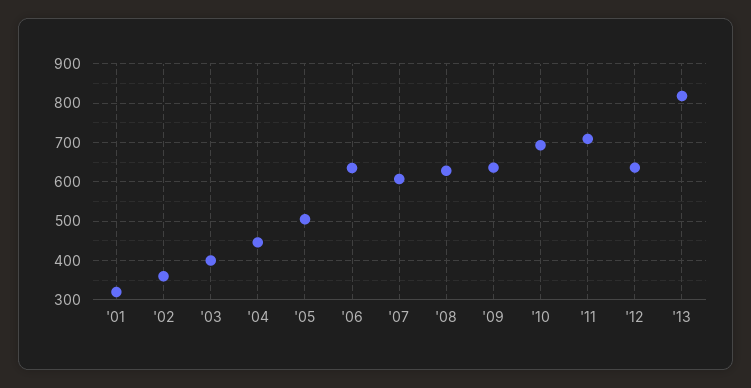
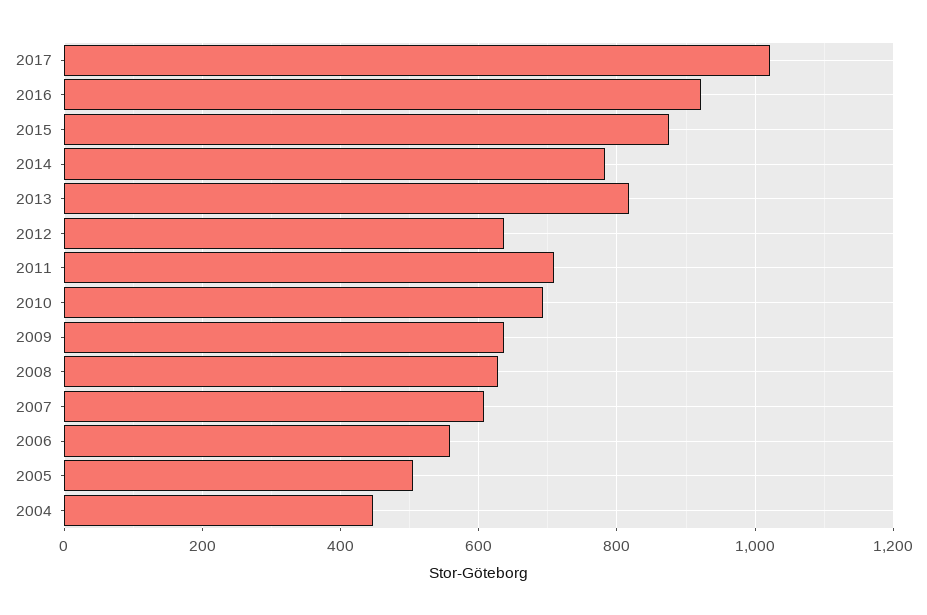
'01: 320 -> none
'02: 360 -> none
'03: 400 -> none
'06: 640 -> 560
2017: none -> 1020
2016: none -> 920
2015: none -> 880
2014: none -> 780

